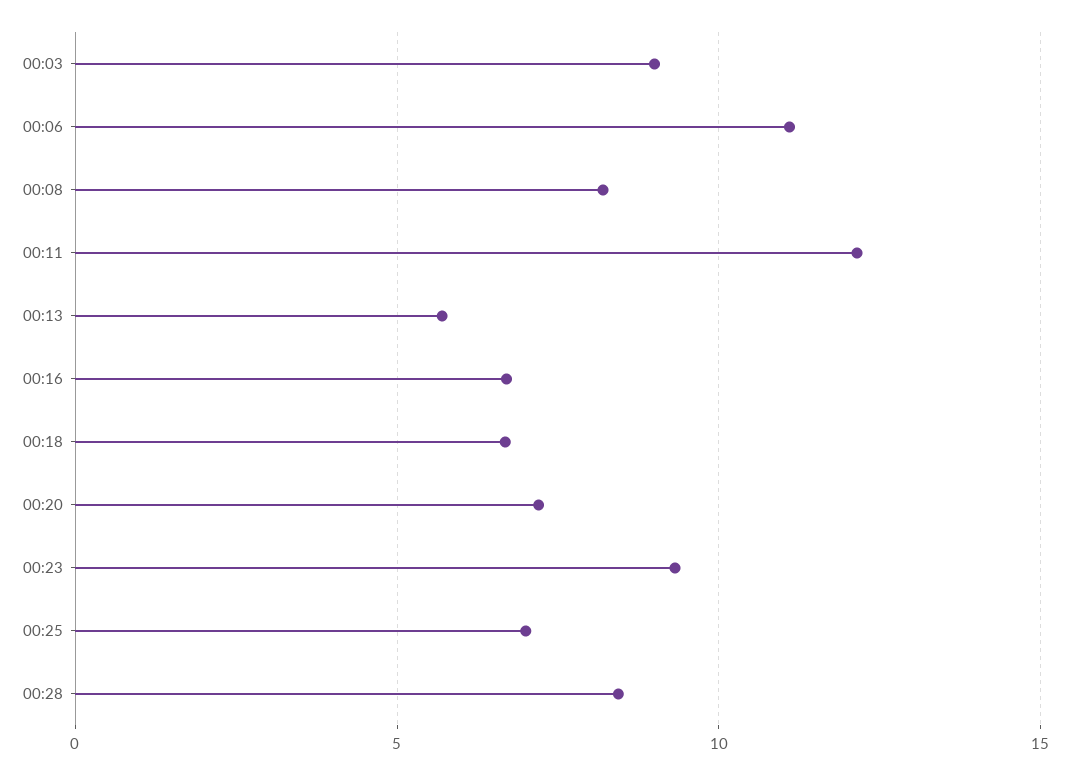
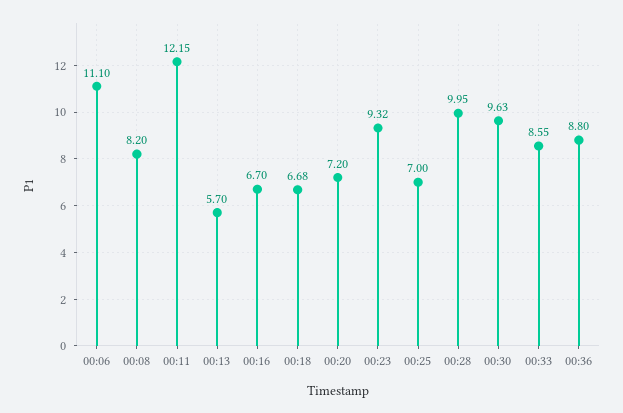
00:03: 9 -> none
00:28: 8.5 -> 9.95
00:30: none -> 9.63
00:33: none -> 8.55
00:36: none -> 8.8

